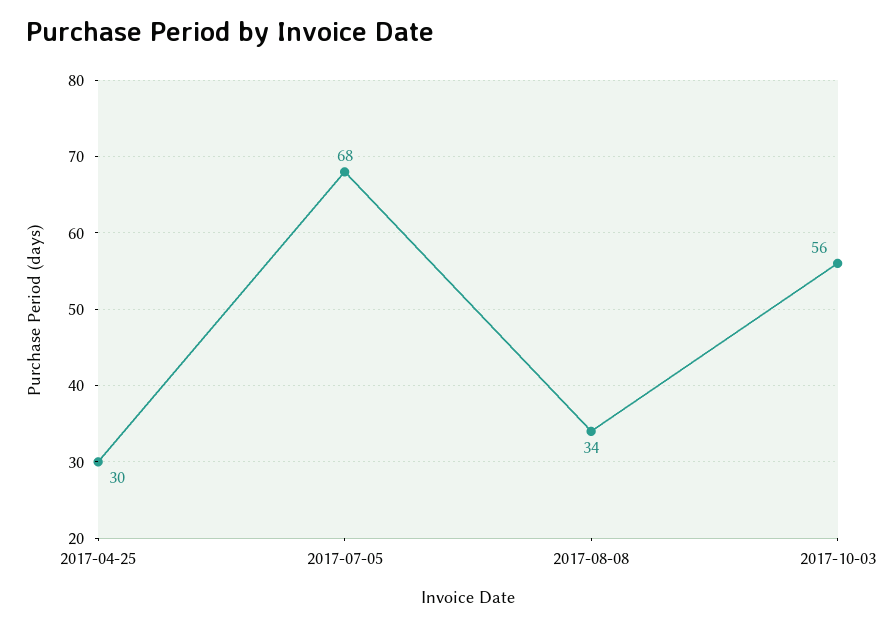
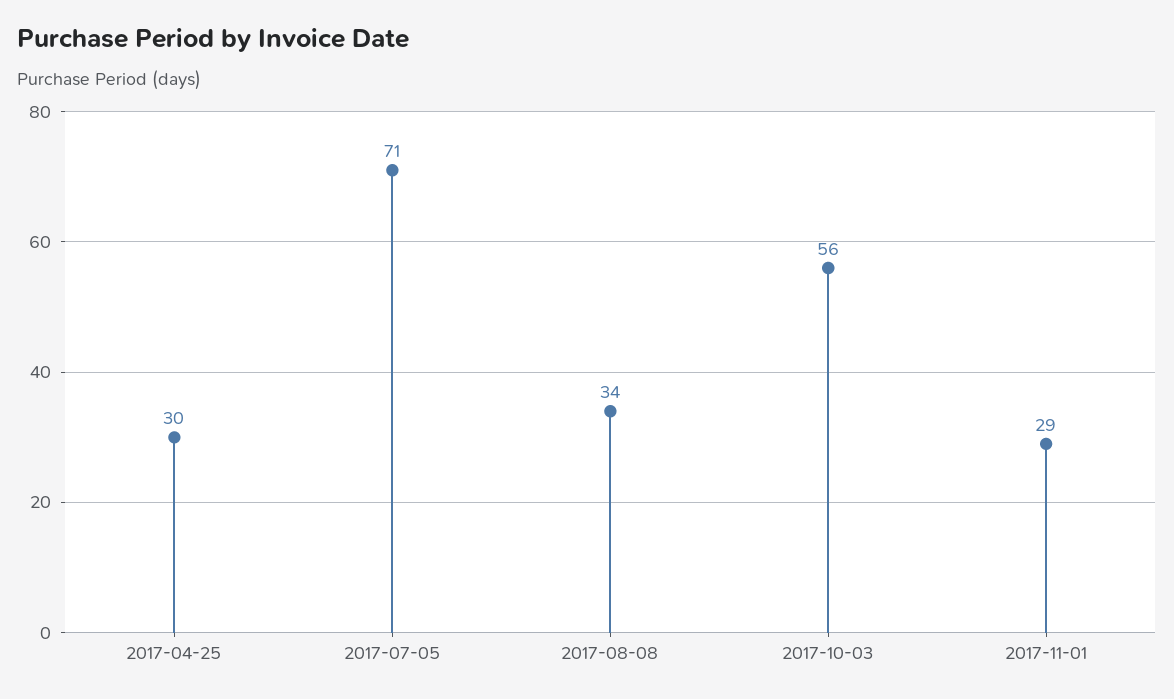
2017-07-05: 68 -> 71
2017-11-01: none -> 29

